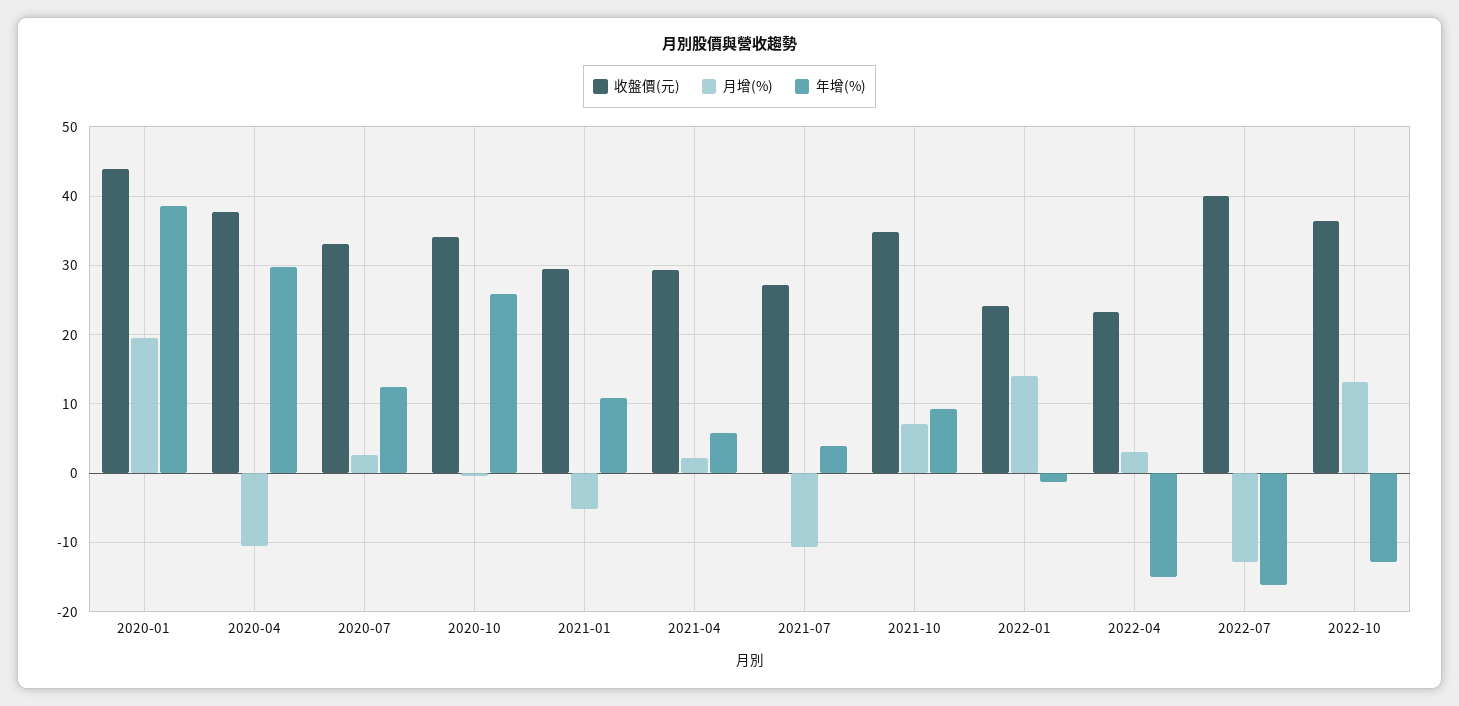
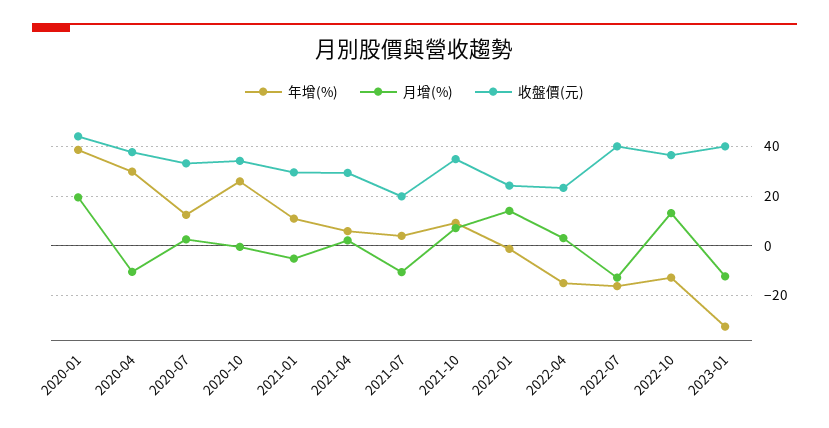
收盤價(元), 2021-07: 27 -> 20
年增(%), 2023-01: none -> -32.5
月增(%), 2023-01: none -> -12.5
收盤價(元), 2023-01: none -> 40

